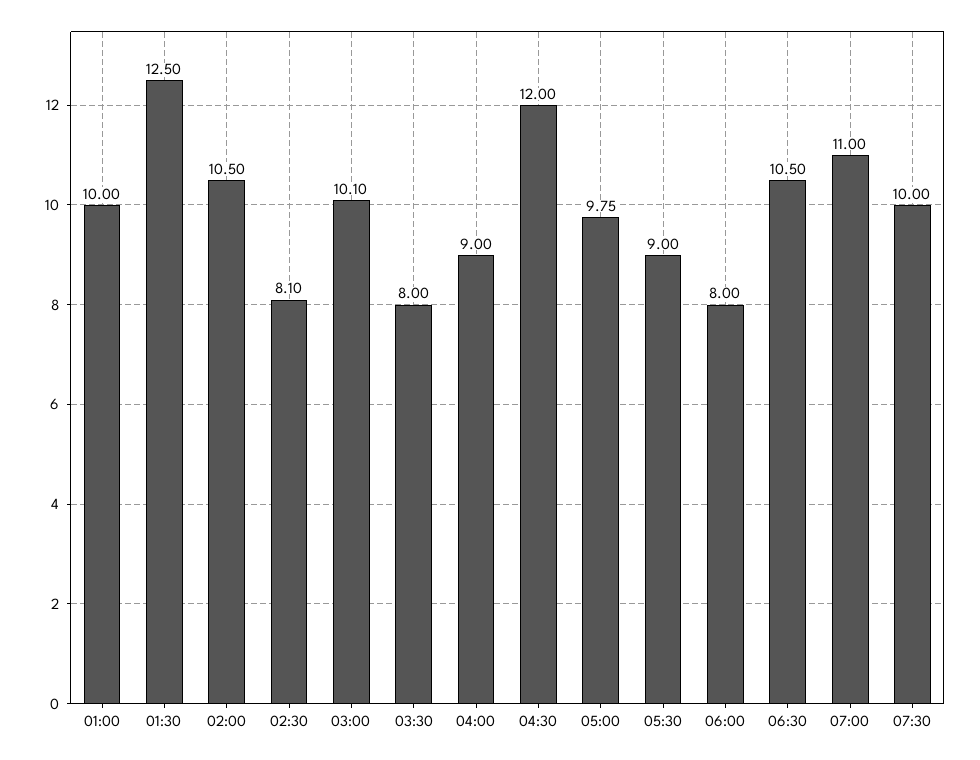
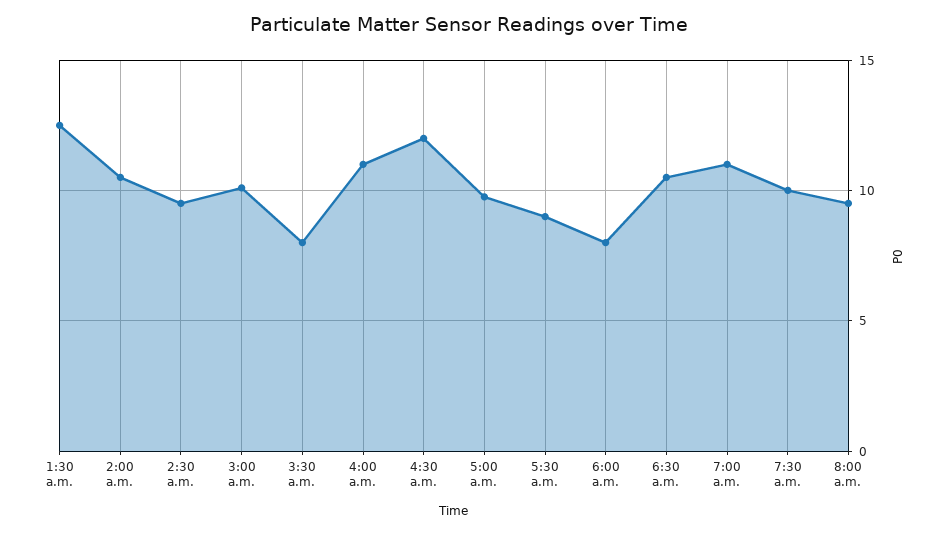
01:00: 10 -> none
02:30: 8.1 -> 9.5
04:00: 9 -> 11
8:00 a.m.: none -> 9.5

